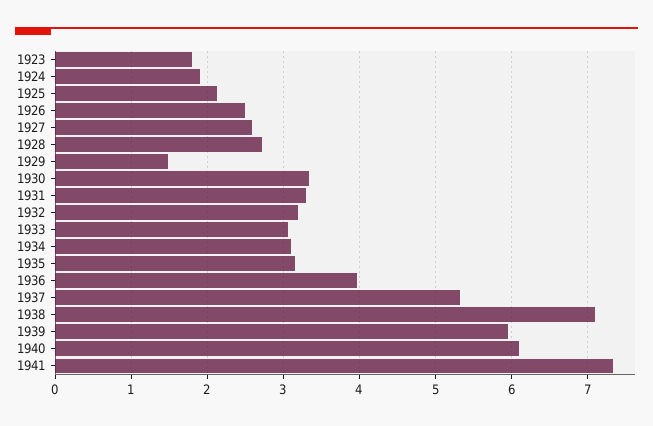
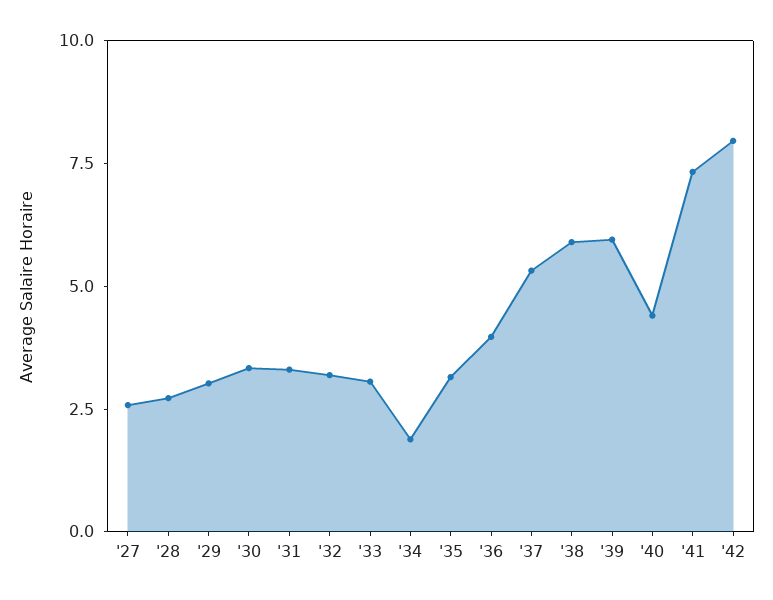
1923: 1.8 -> none
1924: 1.9 -> none
1925: 2.1 -> none
1926: 2.5 -> none
1929: 1.5 -> 3
1934: 3.1 -> 2
1938: 7.1 -> 6
1940: 6.1 -> 4.5
'42: none -> 8

